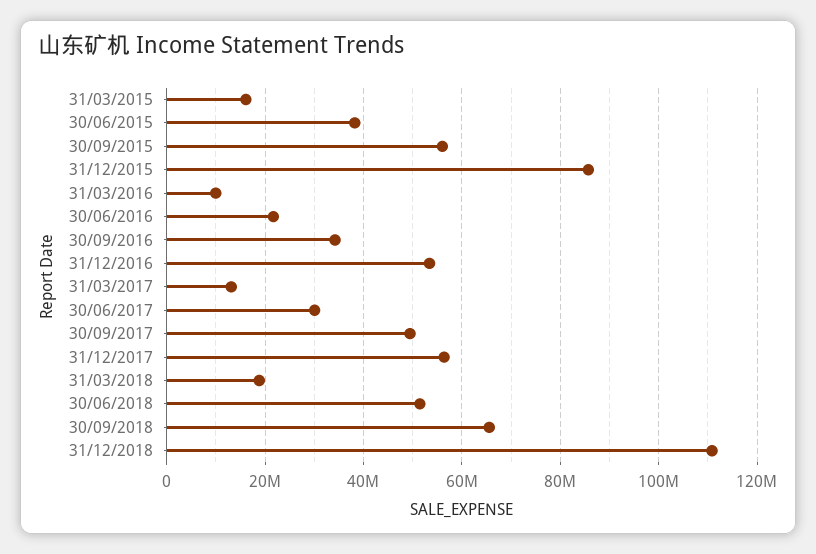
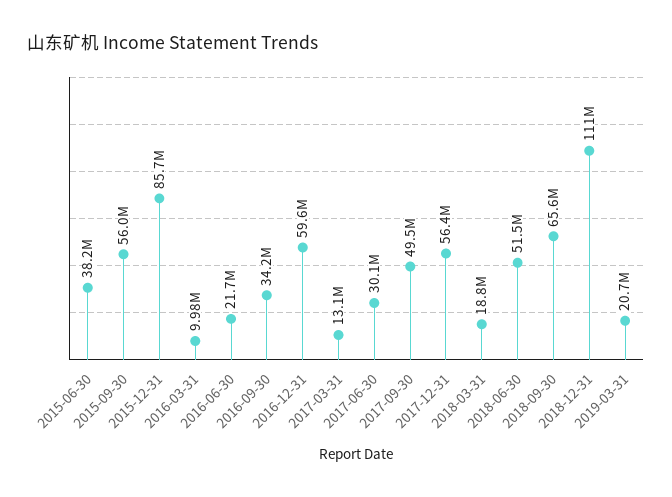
31/03/2015: 16000000 -> none
31/12/2016: 54000000 -> 59600000
2019-03-31: none -> 20700000

